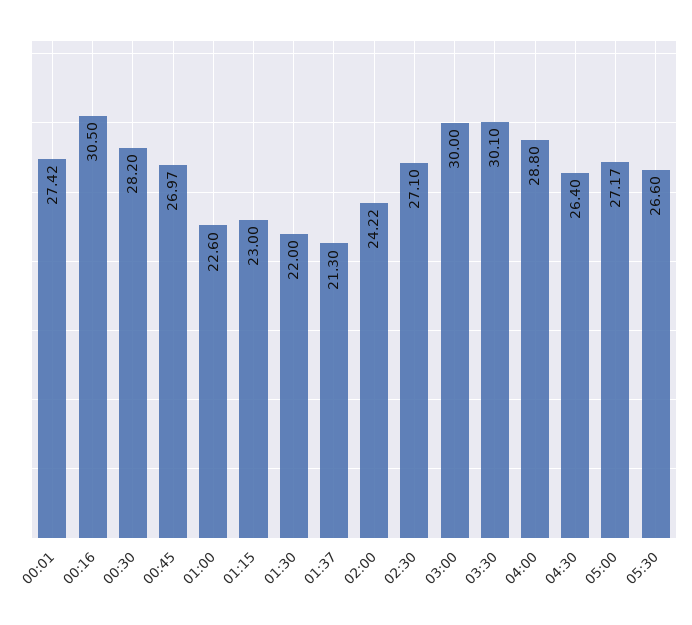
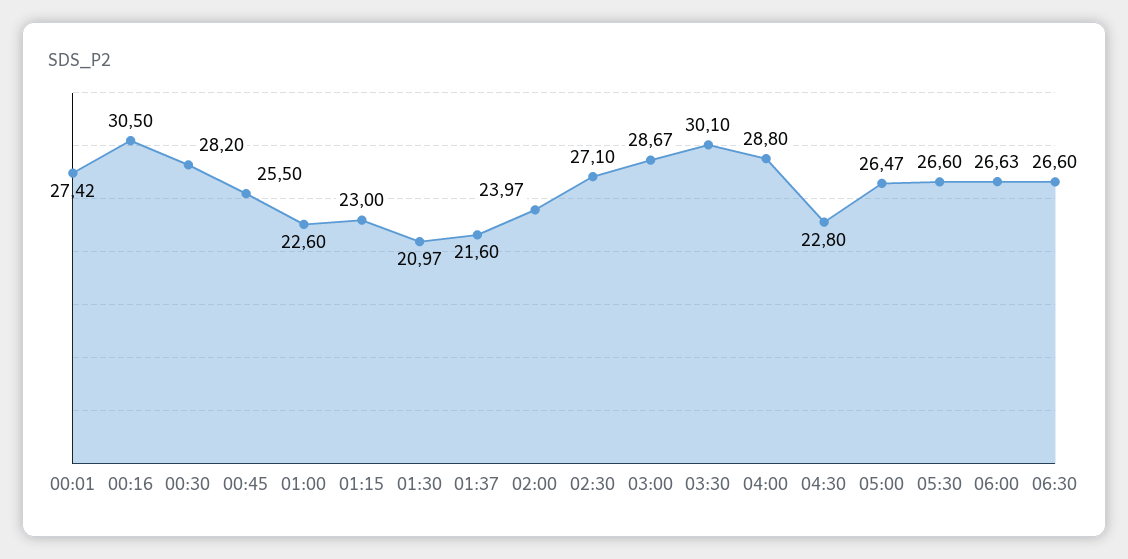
00:45: 26.97 -> 25.5
01:30: 22 -> 20.97
01:37: 21.3 -> 21.6
02:00: 24.22 -> 23.97
03:00: 30 -> 28.67
04:30: 26.4 -> 22.8
05:00: 27.17 -> 26.47
06:00: none -> 26.63
06:30: none -> 26.6

